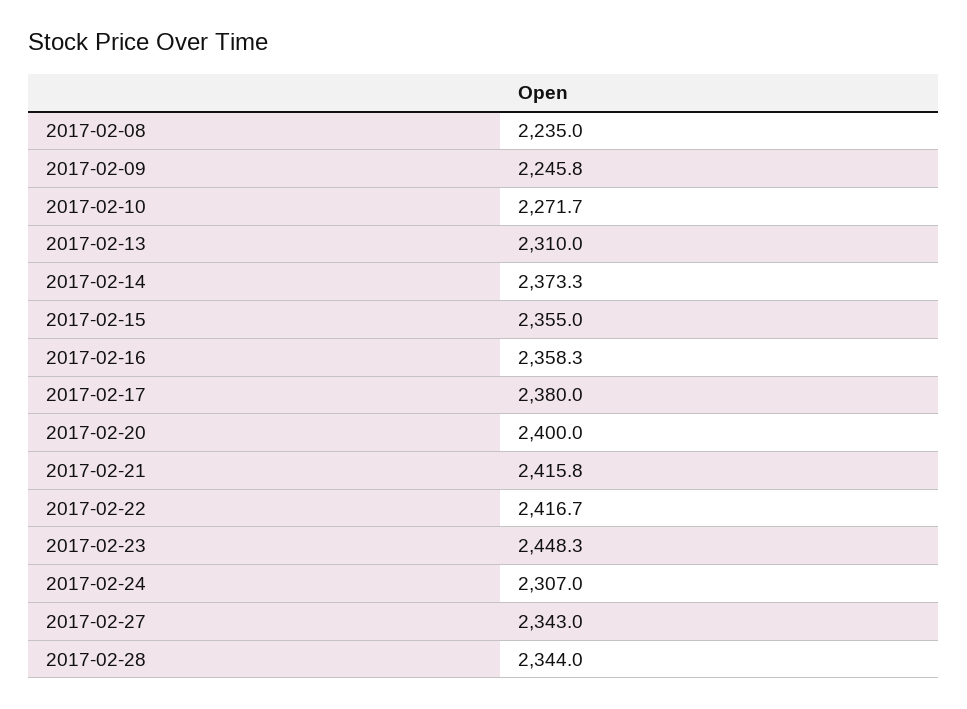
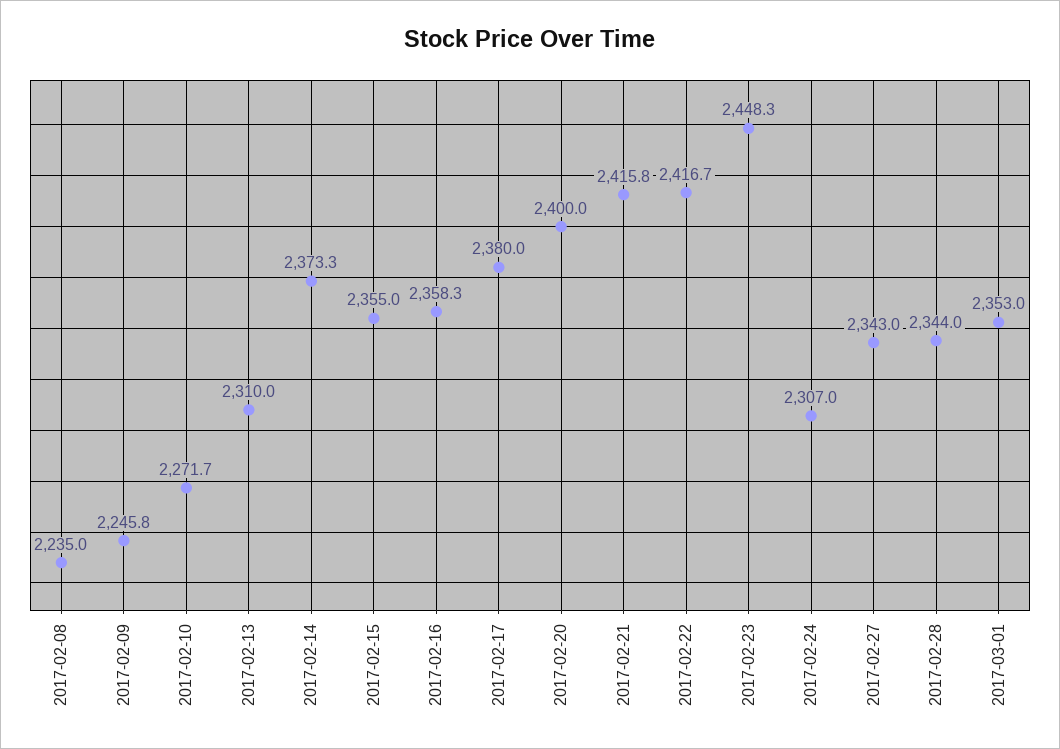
2017-03-01: none -> 2353

